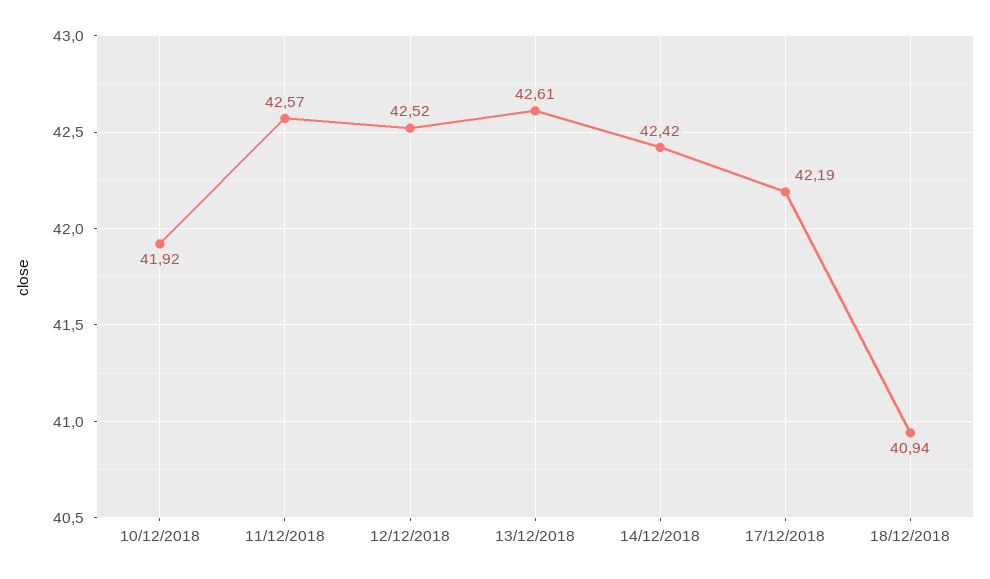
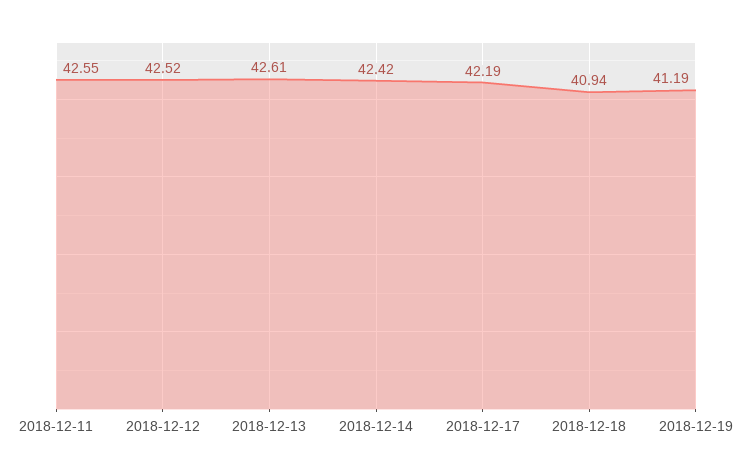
10/12/2018: 41.92 -> none
11/12/2018: 42.57 -> 42.55
2018-12-19: none -> 41.19

